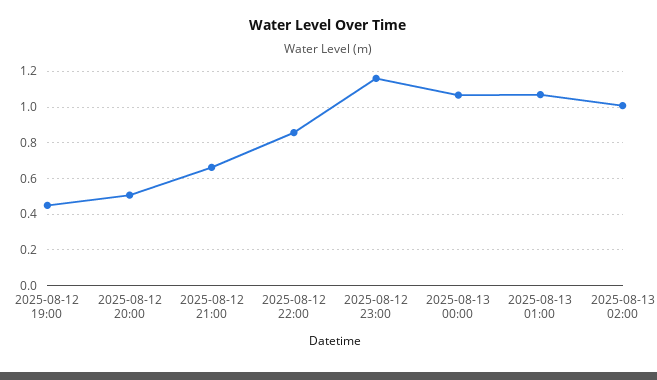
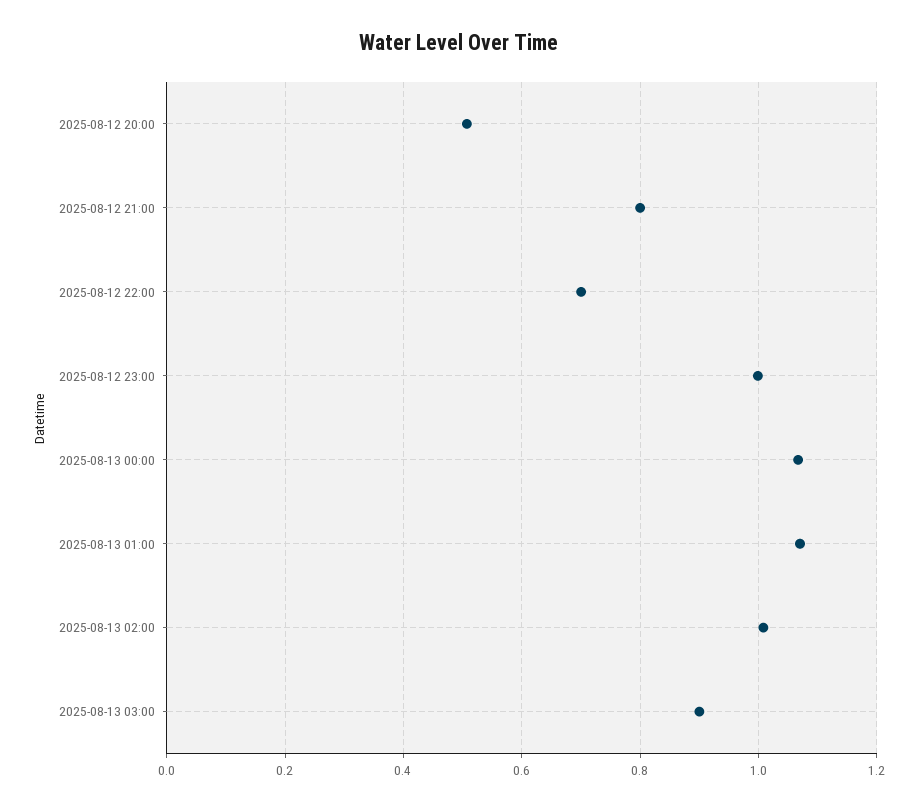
2025-08-12 19:00: 0.45 -> none
2025-08-12 21:00: 0.65 -> 0.8
2025-08-12 22:00: 0.85 -> 0.7
2025-08-12 23:00: 1.15 -> 1
2025-08-13 03:00: none -> 0.9

